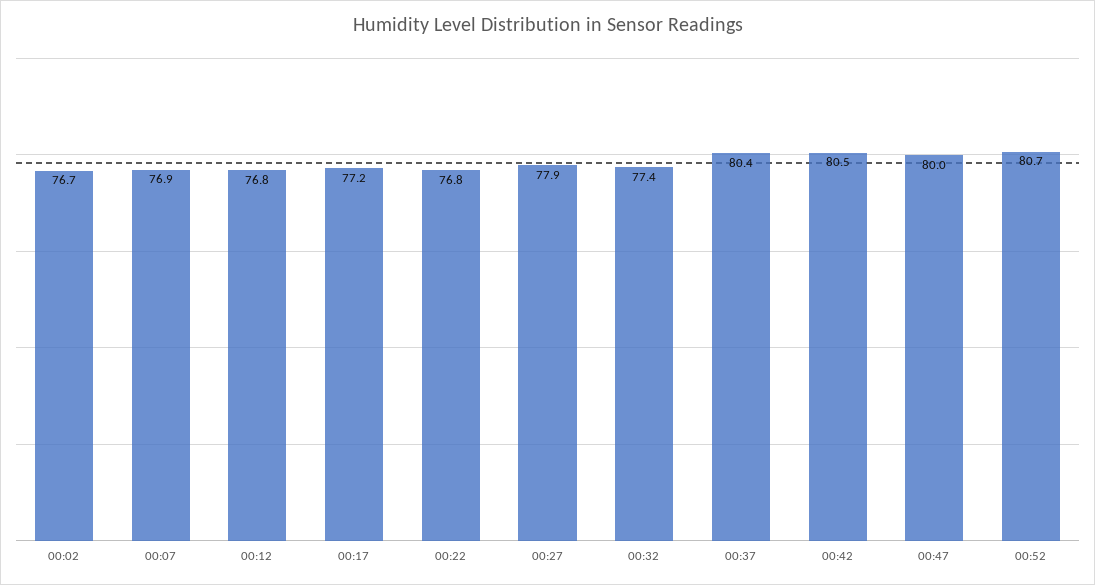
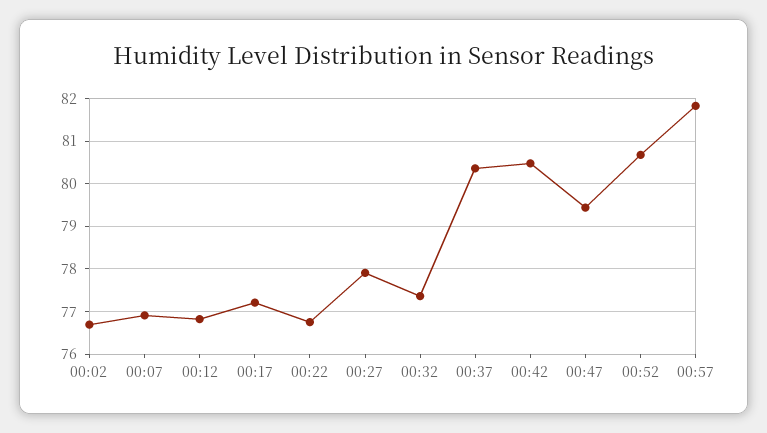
00:47: 80 -> 79.4
00:57: none -> 81.8

